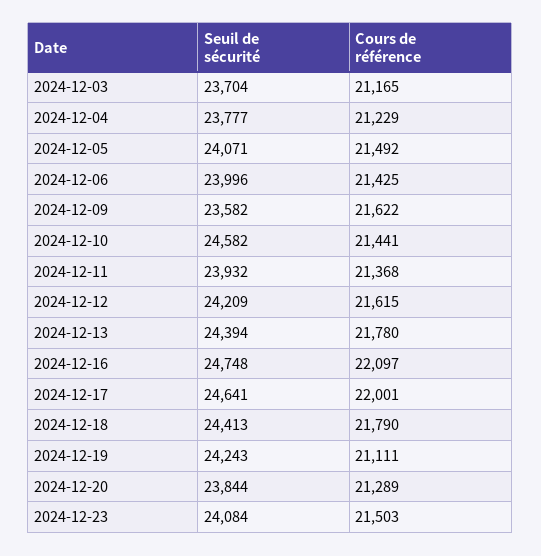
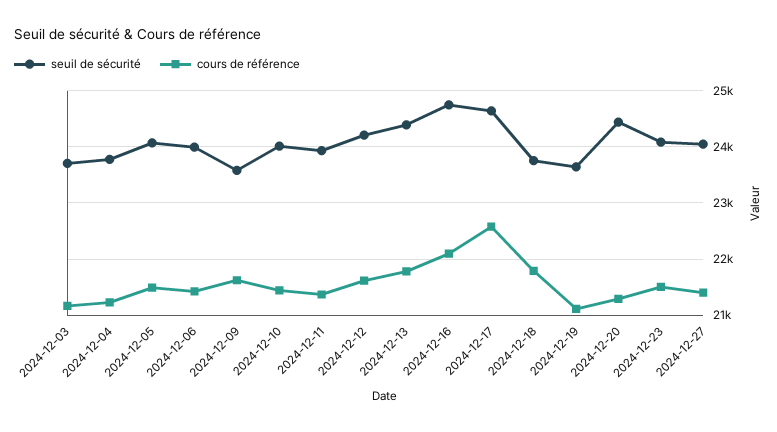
Seuil de sécurité, 2024-12-10: 24582 -> 24000
Cours de référence, 2024-12-17: 22001 -> 22600
Seuil de sécurité, 2024-12-18: 24413 -> 23800
Seuil de sécurité, 2024-12-19: 24243 -> 23600
Seuil de sécurité, 2024-12-20: 23844 -> 24400
Seuil de sécurité, 2024-12-27: none -> 24000
Cours de référence, 2024-12-27: none -> 21400

